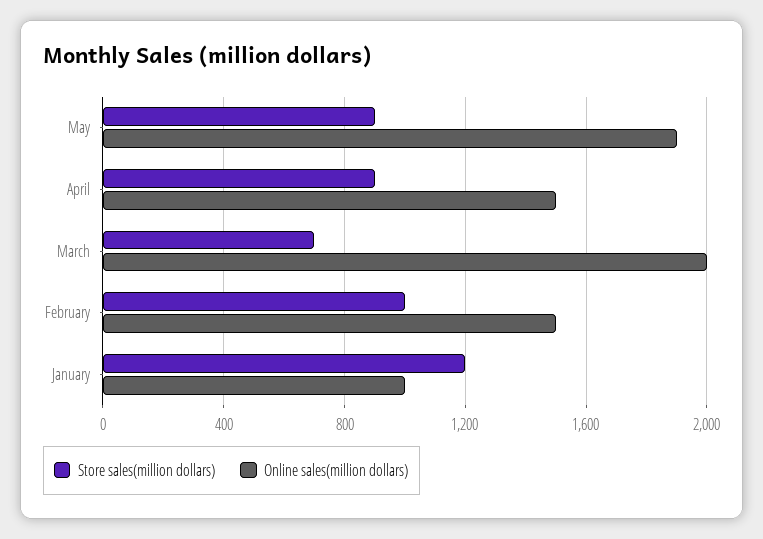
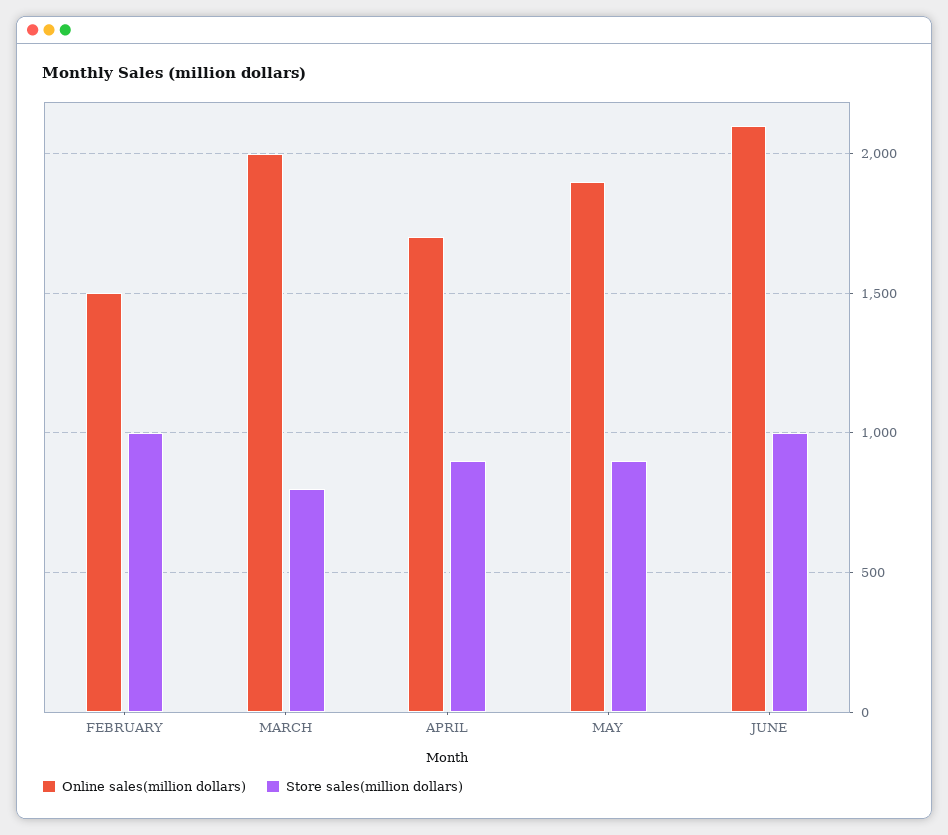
Online sales(million dollars), April: 1500 -> 1700
Store sales(million dollars), March: 700 -> 800
Store sales(million dollars), January: 1200 -> none
Online sales(million dollars), January: 1000 -> none
Online sales(million dollars), JUNE: none -> 2100
Store sales(million dollars), JUNE: none -> 1000

